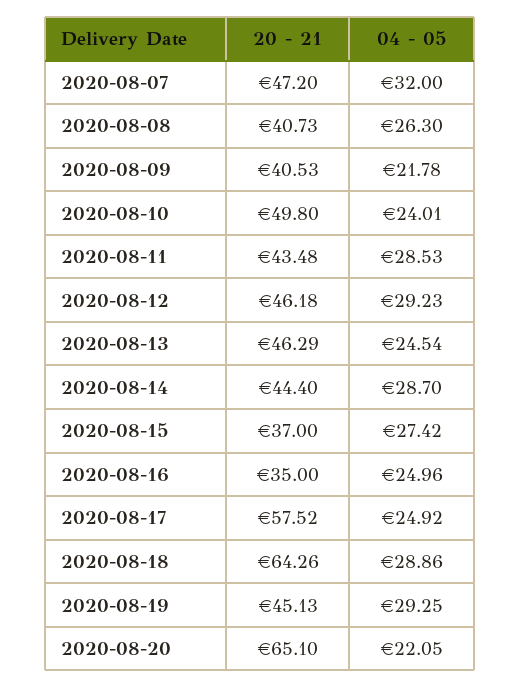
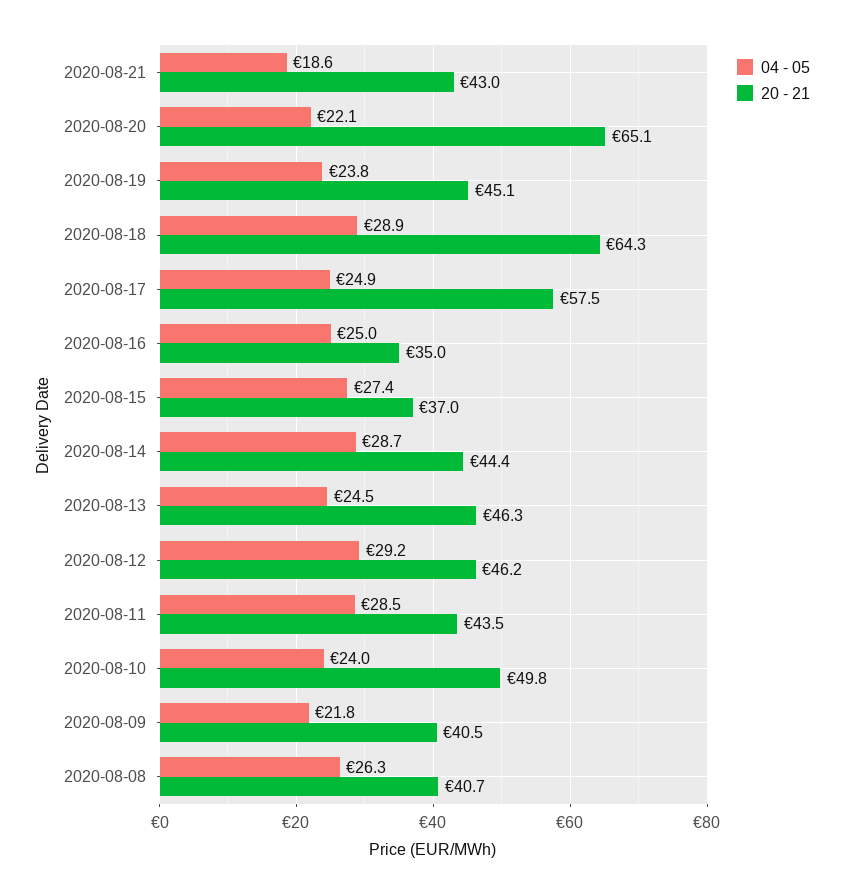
20 - 21, 2020-08-07: 47.2 -> none
04 - 05, 2020-08-07: 32 -> none
04 - 05, 2020-08-19: 29.25 -> 23.8
04 - 05, 2020-08-21: none -> 18.6
20 - 21, 2020-08-21: none -> 43

